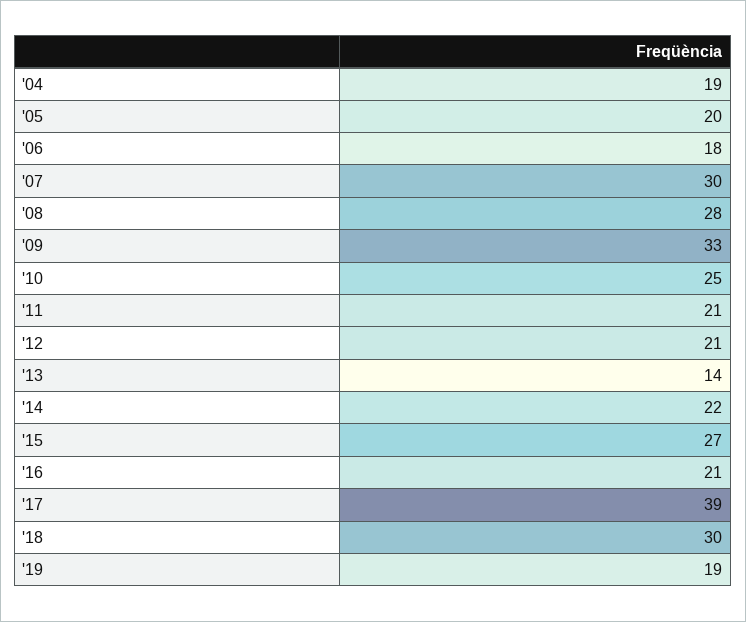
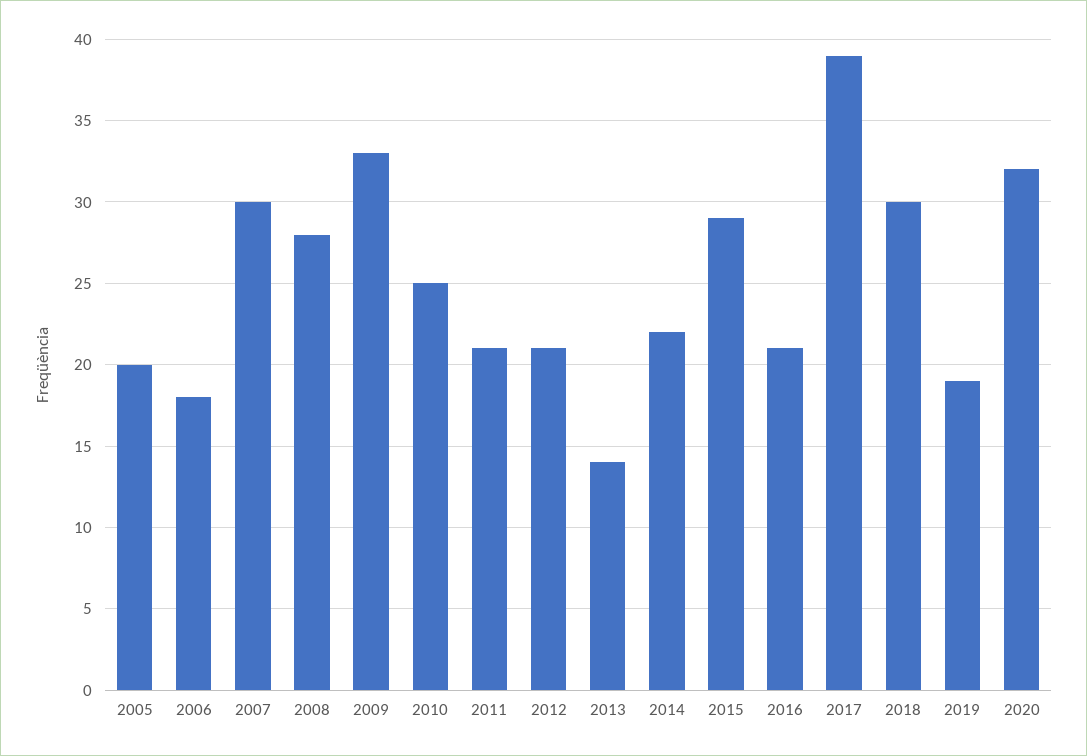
'04: 19 -> none
'15: 27 -> 29
2020: none -> 32

